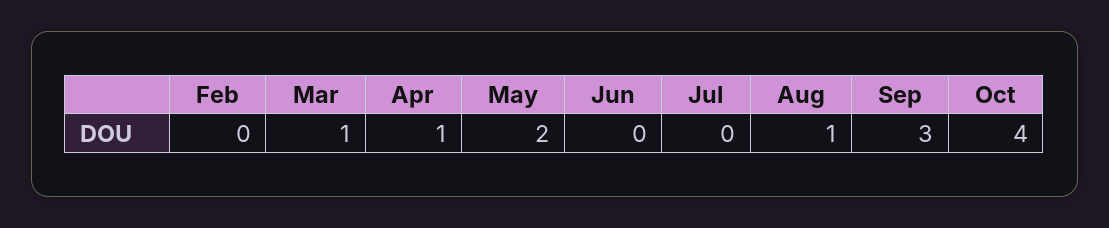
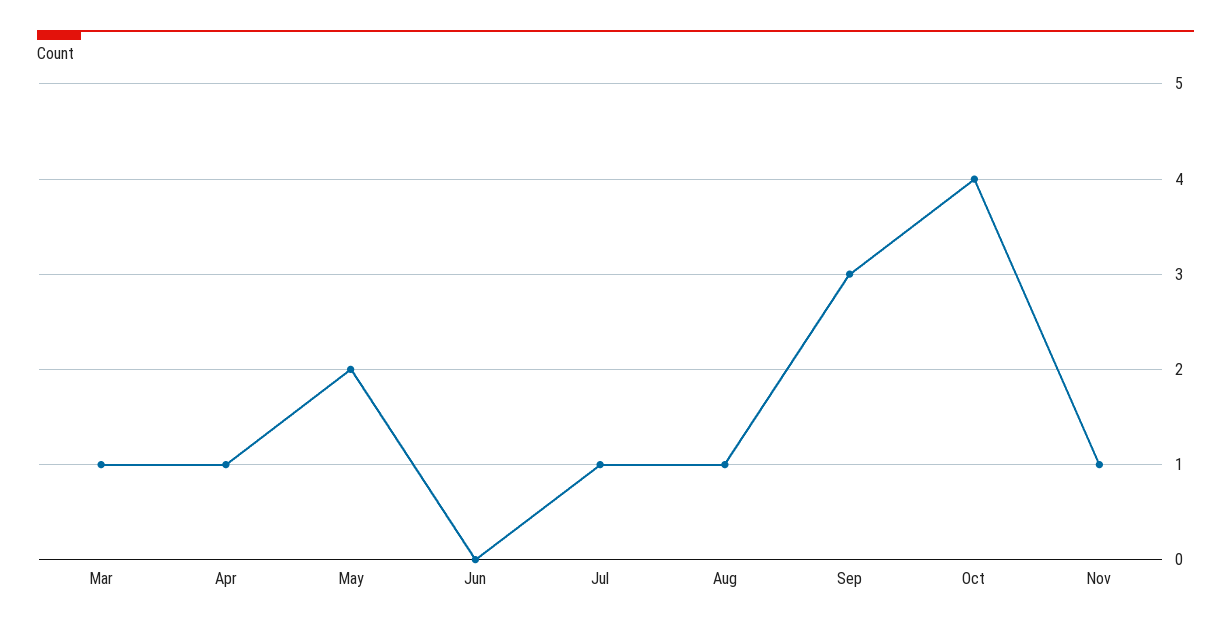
Feb: 0 -> none
Jul: 0 -> 1
Nov: none -> 1

